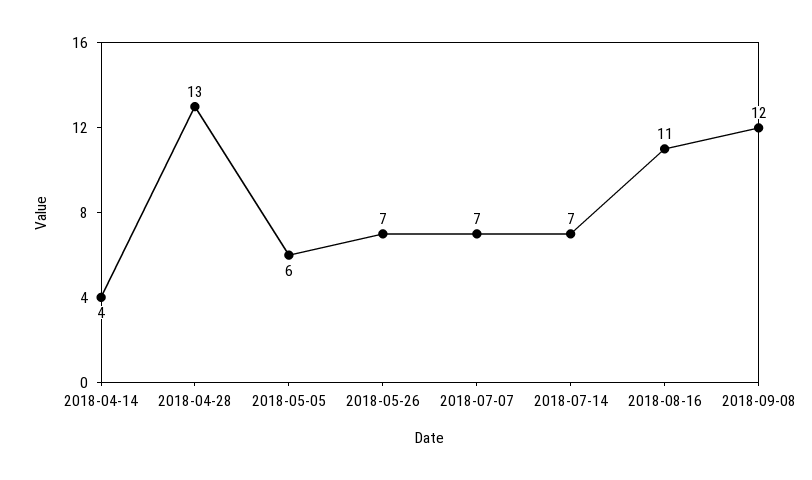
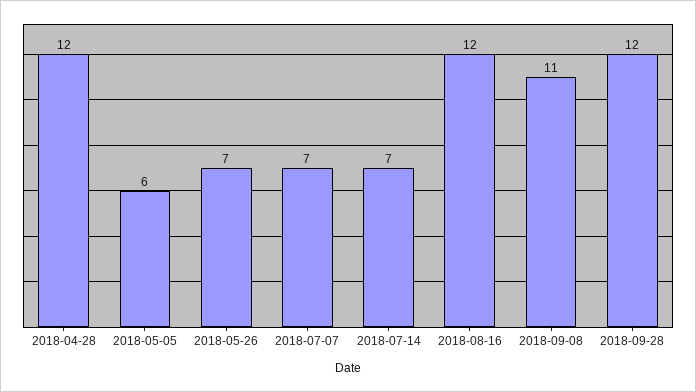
2018-04-14: 4 -> none
2018-04-28: 13 -> 12
2018-08-16: 11 -> 12
2018-09-08: 12 -> 11
2018-09-28: none -> 12

